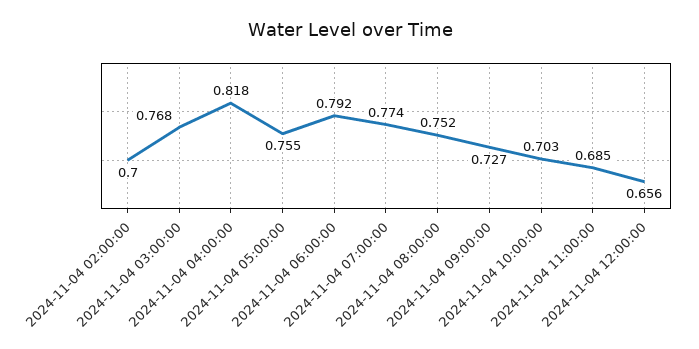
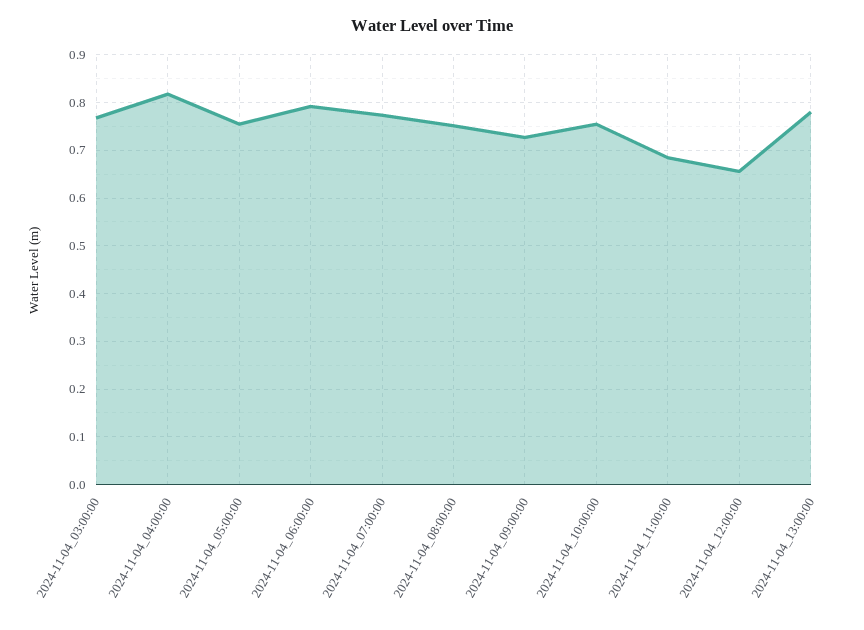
2024-11-04 02:00:00: 0.7 -> none
2024-11-04 10:00:00: 0.703 -> 0.76
2024-11-04_13:00:00: none -> 0.78

